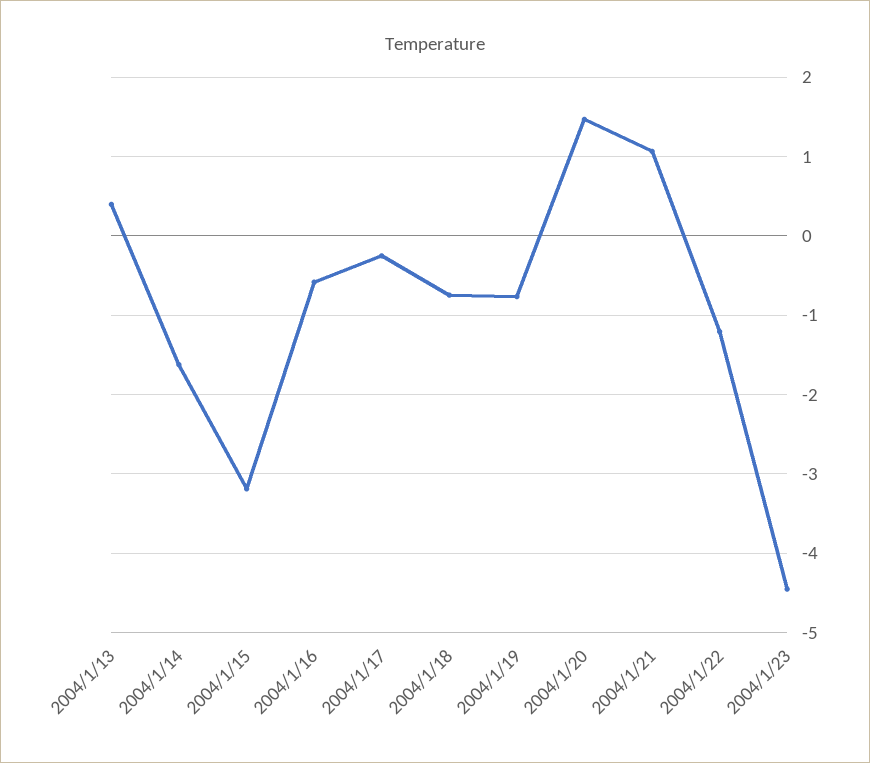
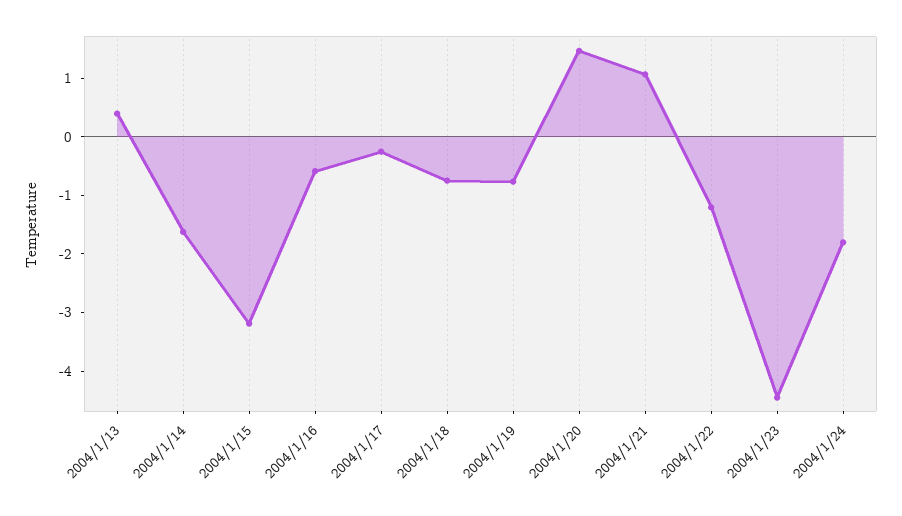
2004/1/24: none -> -1.8

